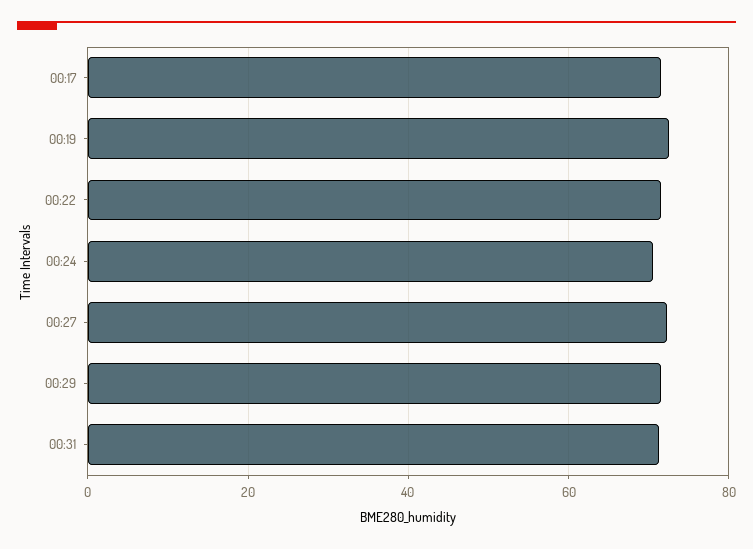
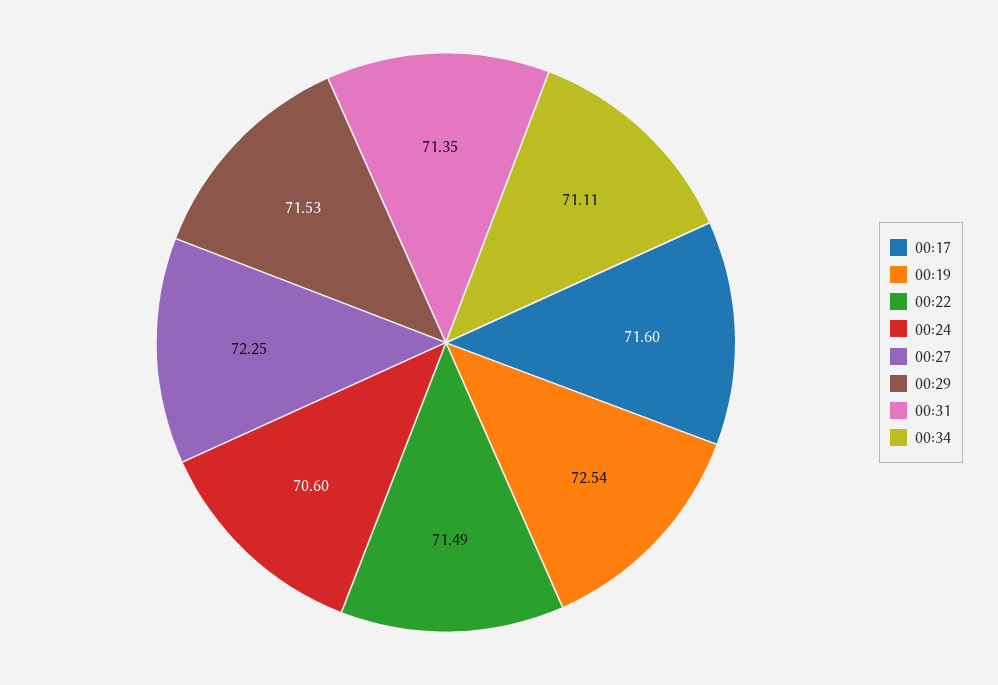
00:34: none -> 71.11

